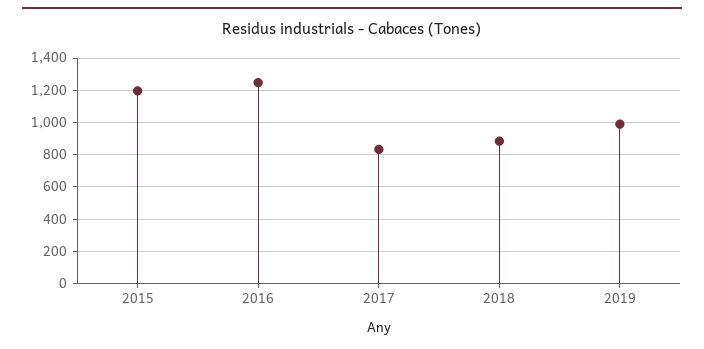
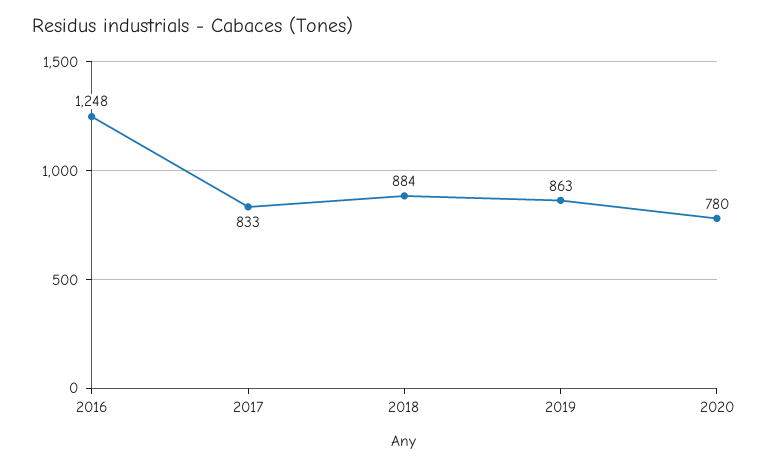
2015: 1200 -> none
2019: 1000 -> 863
2020: none -> 780

